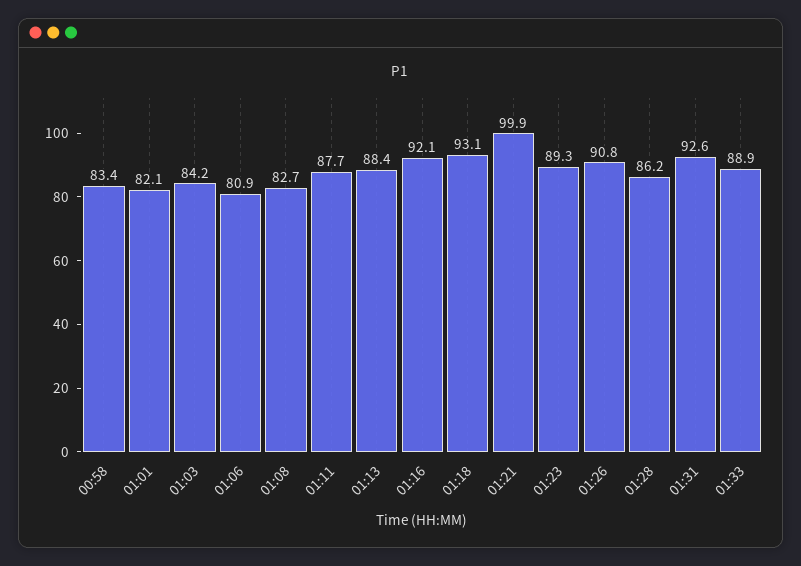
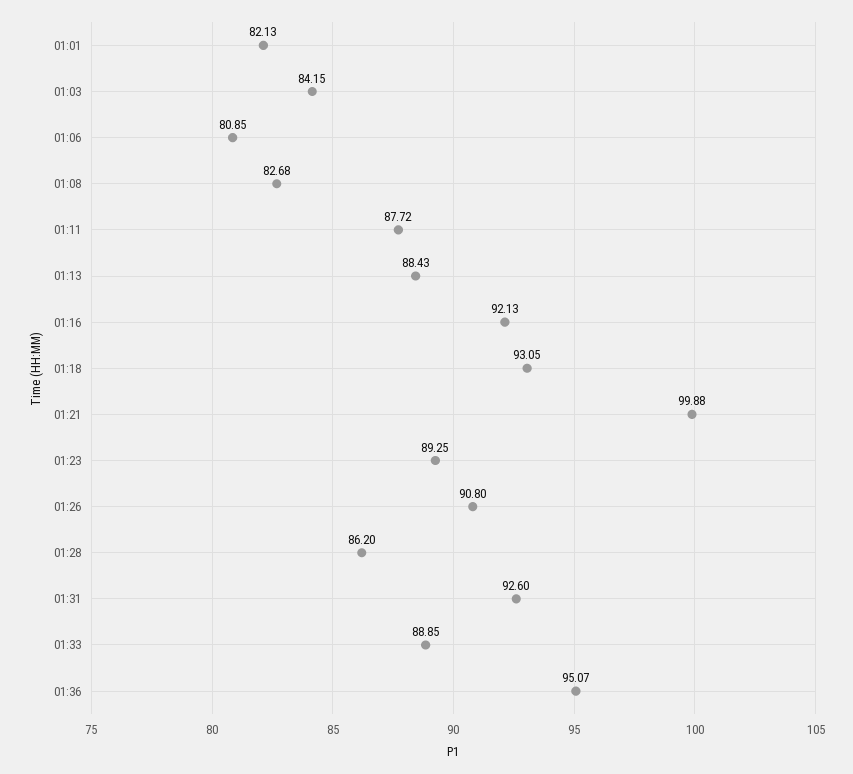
00:58: 83.4 -> none
01:36: none -> 95.07

